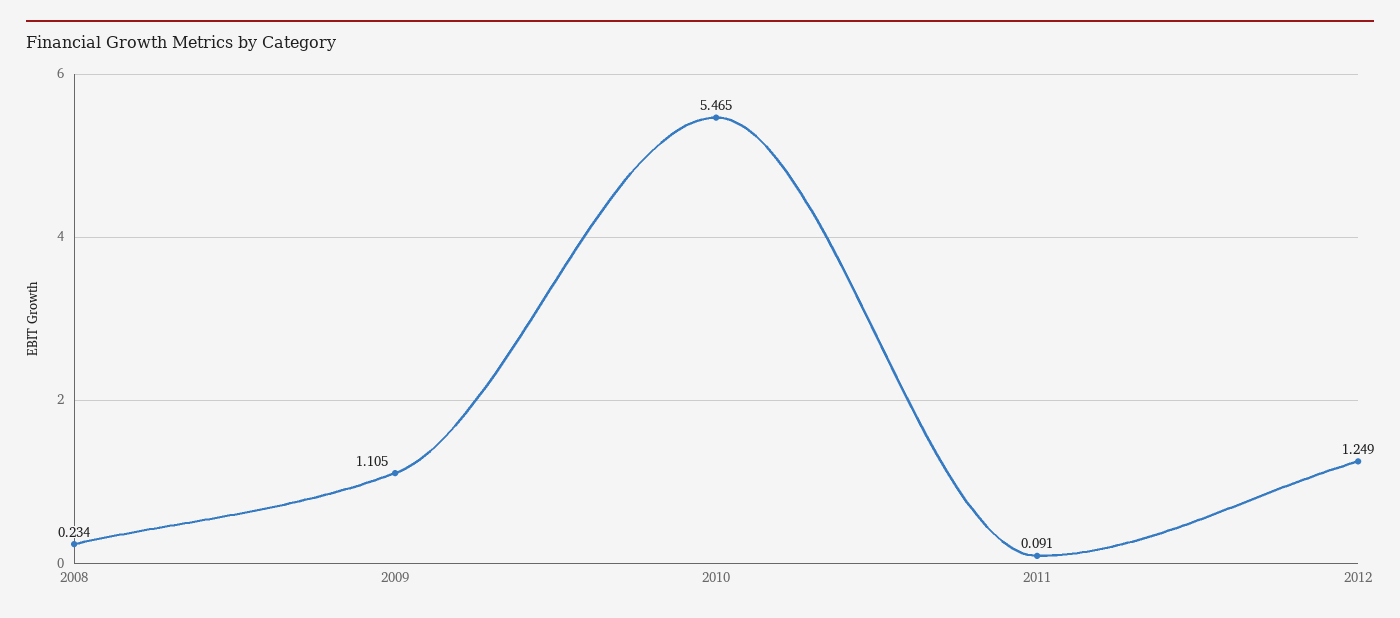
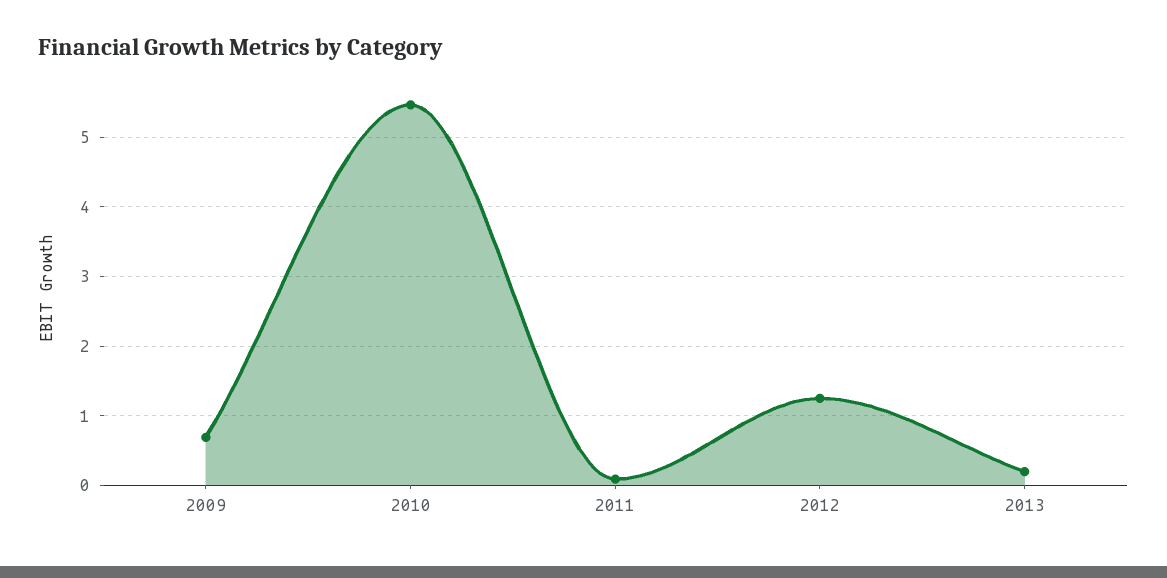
2008: 0.234 -> none
2009: 1.105 -> 0.7
2013: none -> 0.2

